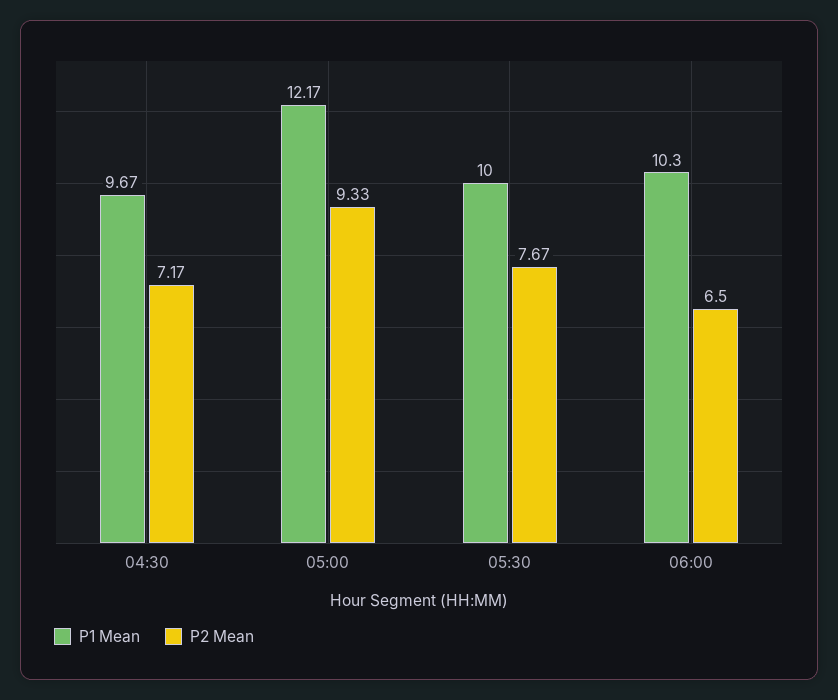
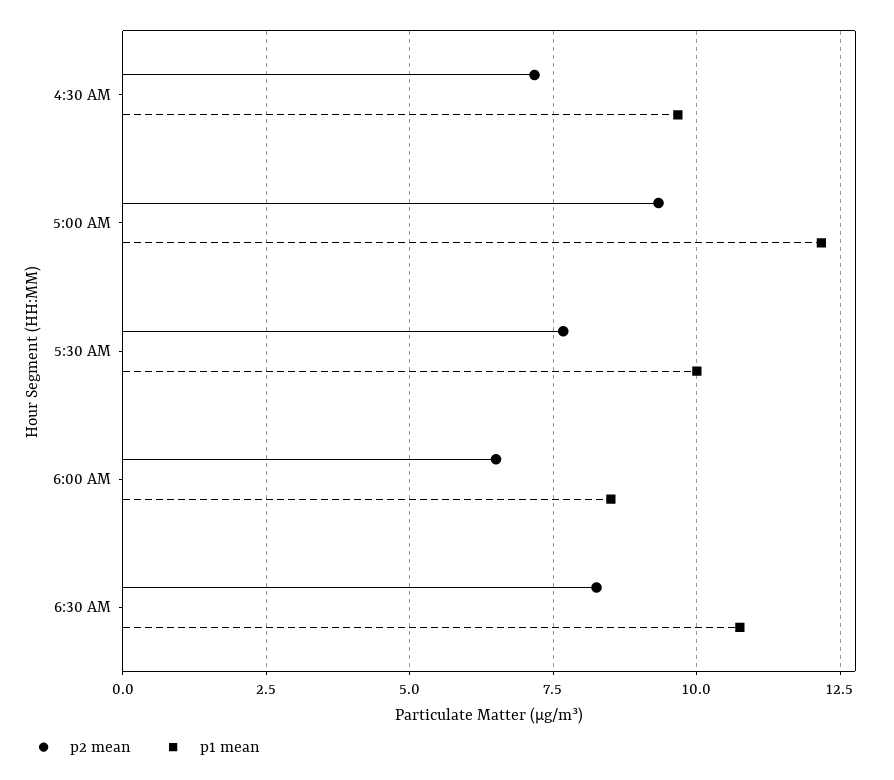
P1 Mean, 06:00: 10.3 -> 8.5
P2 Mean, 6:30 AM: none -> 8.25
P1 Mean, 6:30 AM: none -> 10.75

